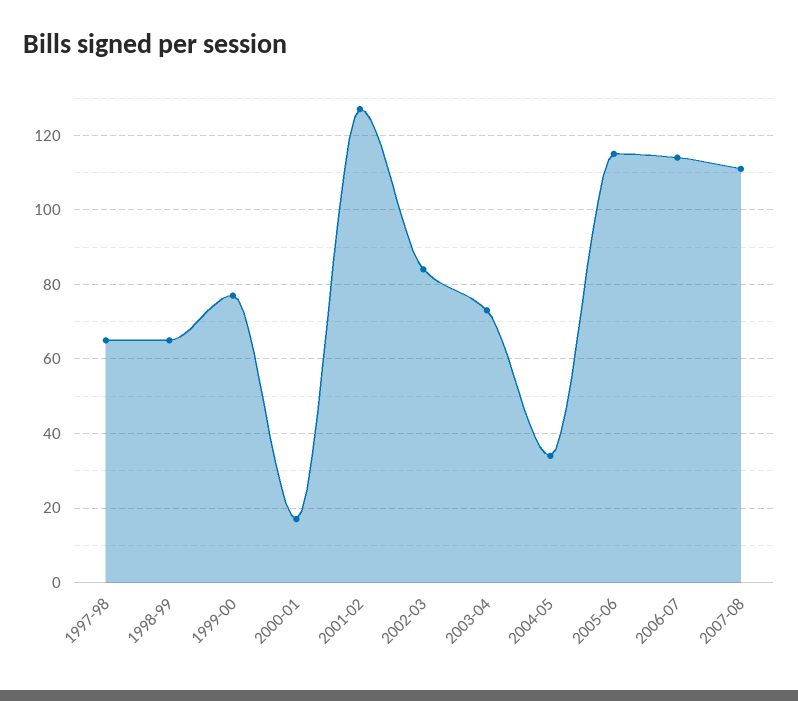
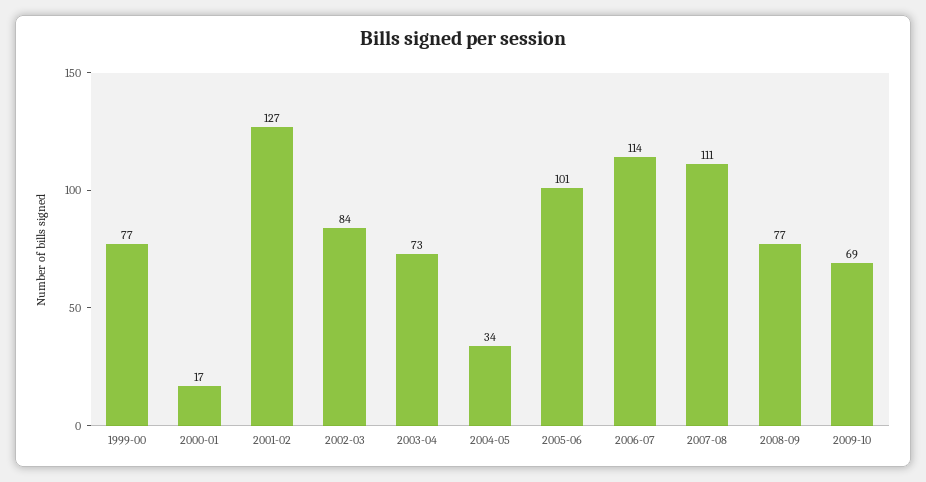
1997-98: 65 -> none
1998-99: 65 -> none
2005-06: 115 -> 101
2008-09: none -> 77
2009-10: none -> 69

